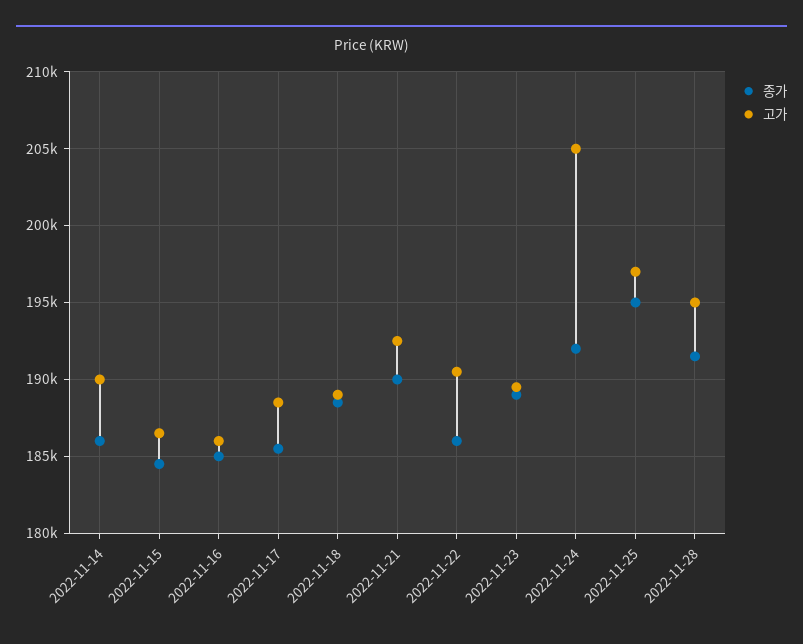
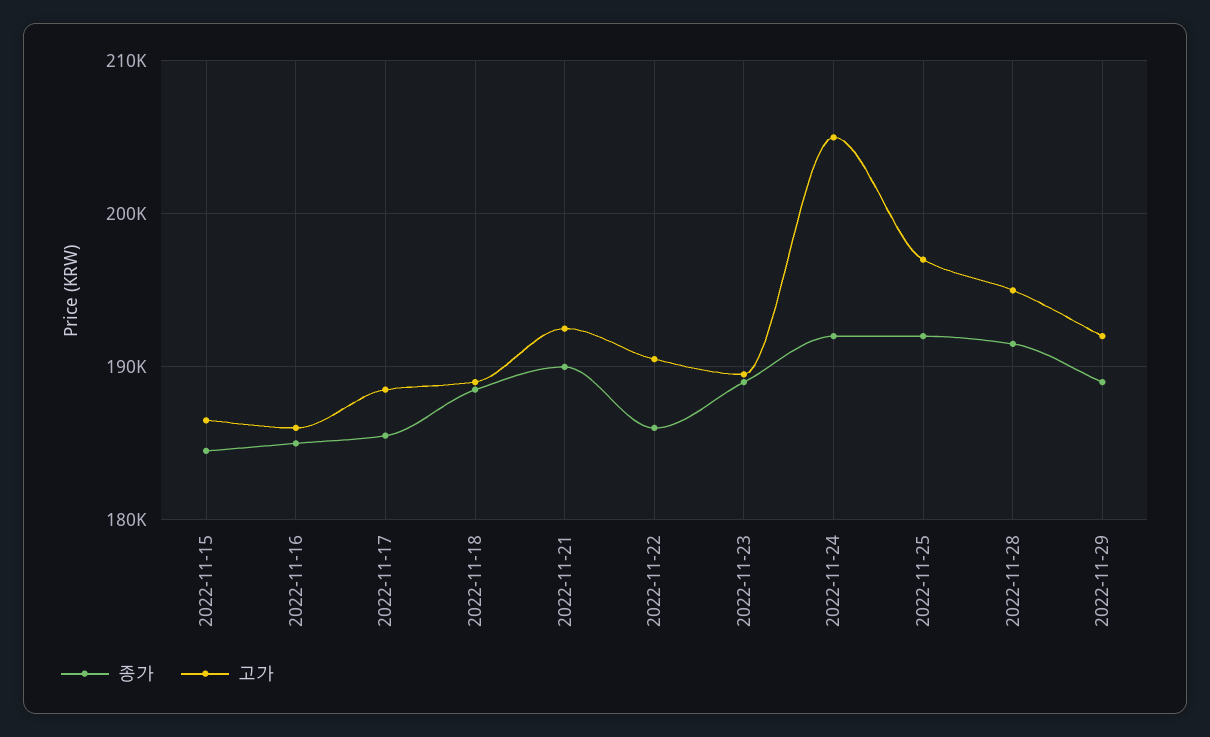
종가, 2022-11-14: 186000 -> none
고가, 2022-11-14: 190000 -> none
종가, 2022-11-25: 195000 -> 192000
종가, 2022-11-29: none -> 189000
고가, 2022-11-29: none -> 192000

